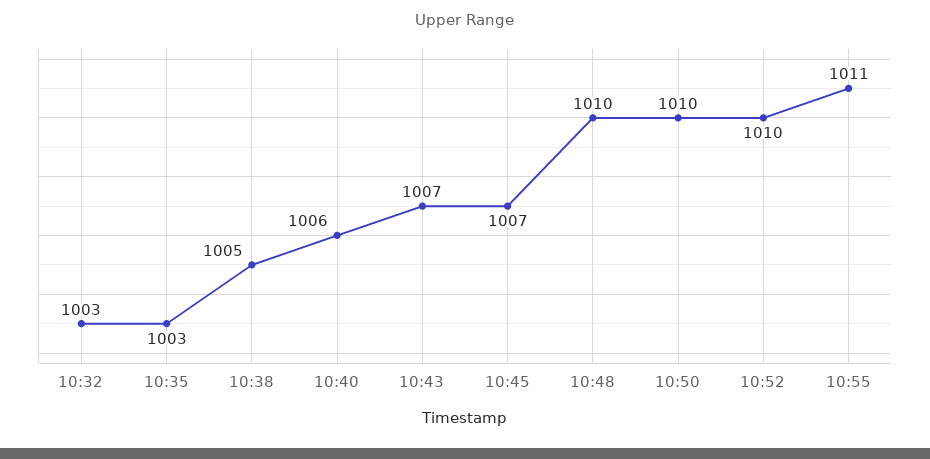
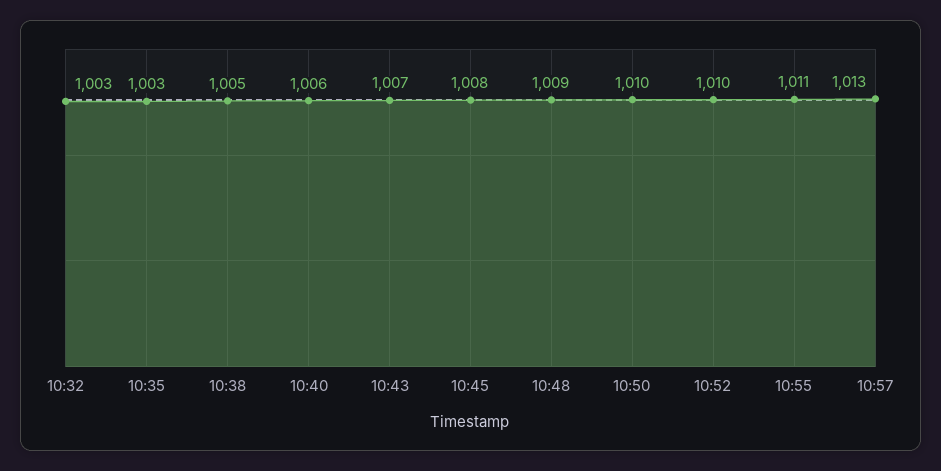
10:45: 1007 -> 1008
10:48: 1010 -> 1009
10:57: none -> 1013

